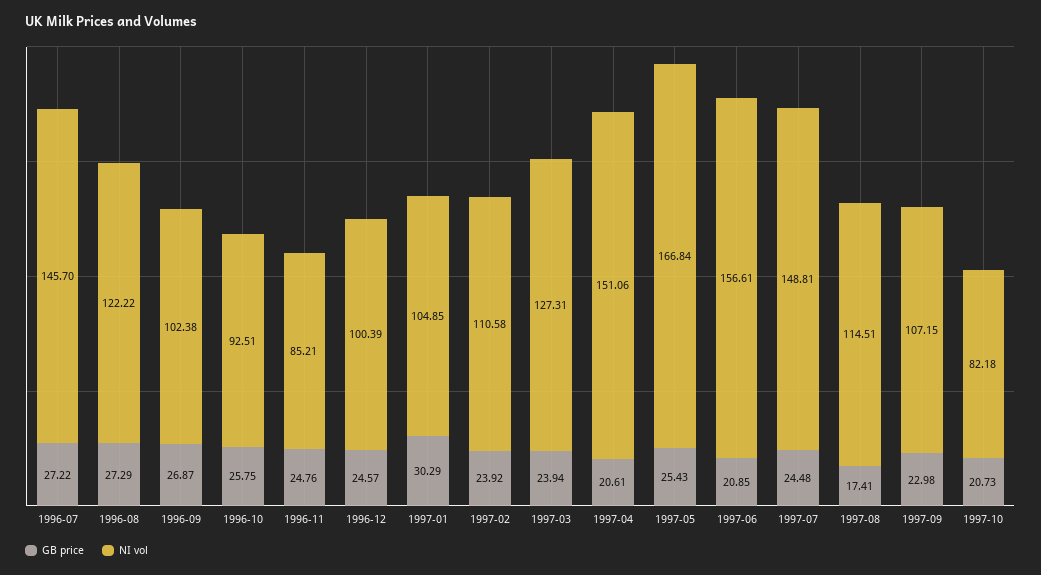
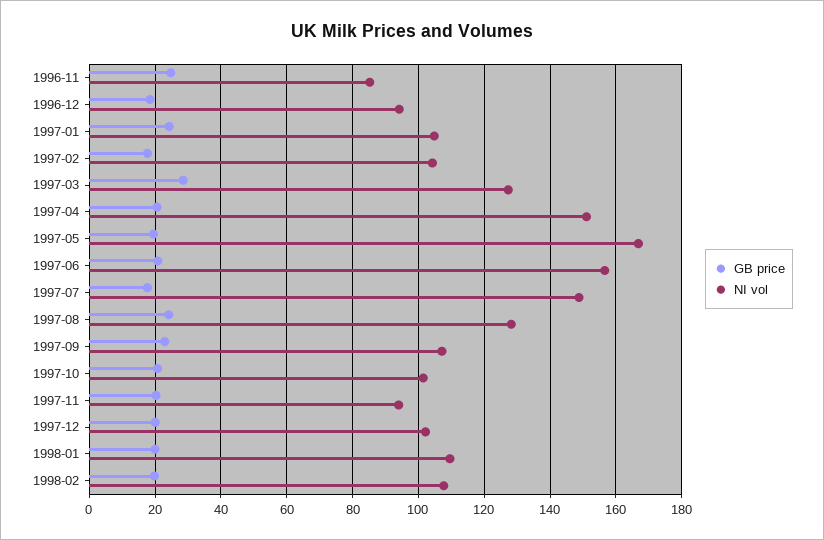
GB price, 1996-07: 27.22 -> none
NI vol, 1996-07: 145.7 -> none
GB price, 1996-08: 27.29 -> none
NI vol, 1996-08: 122.22 -> none
GB price, 1996-09: 26.87 -> none
NI vol, 1996-09: 102.38 -> none
GB price, 1996-10: 25.75 -> none
NI vol, 1996-10: 92.51 -> none
GB price, 1996-12: 24.57 -> 18
NI vol, 1996-12: 100.39 -> 94
GB price, 1997-01: 30.29 -> 24
GB price, 1997-02: 23.92 -> 18
NI vol, 1997-02: 110.58 -> 104
GB price, 1997-03: 23.94 -> 28
GB price, 1997-05: 25.43 -> 20
GB price, 1997-07: 24.48 -> 18
GB price, 1997-08: 17.41 -> 24
NI vol, 1997-08: 114.51 -> 128
NI vol, 1997-10: 82.18 -> 102
GB price, 1997-11: none -> 20
NI vol, 1997-11: none -> 94
GB price, 1997-12: none -> 20
NI vol, 1997-12: none -> 102
GB price, 1998-01: none -> 20
NI vol, 1998-01: none -> 110
GB price, 1998-02: none -> 20
NI vol, 1998-02: none -> 108

